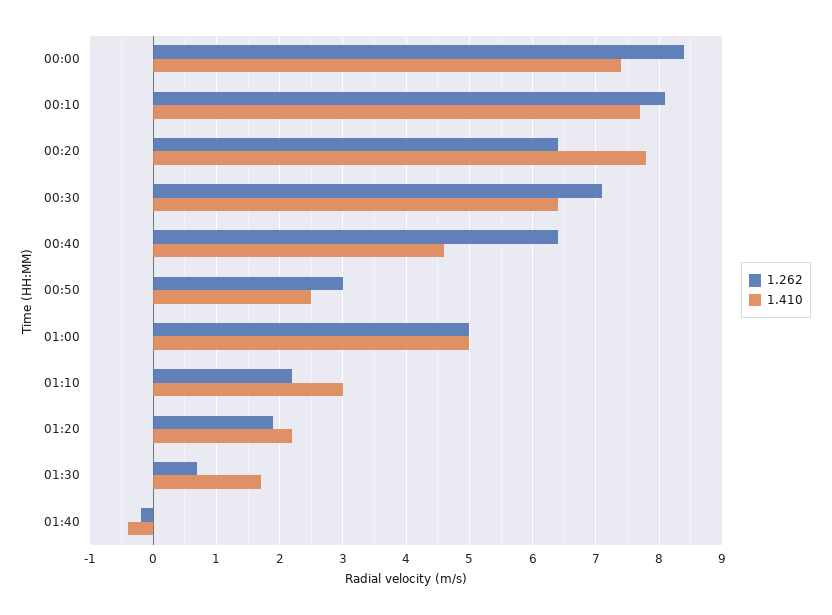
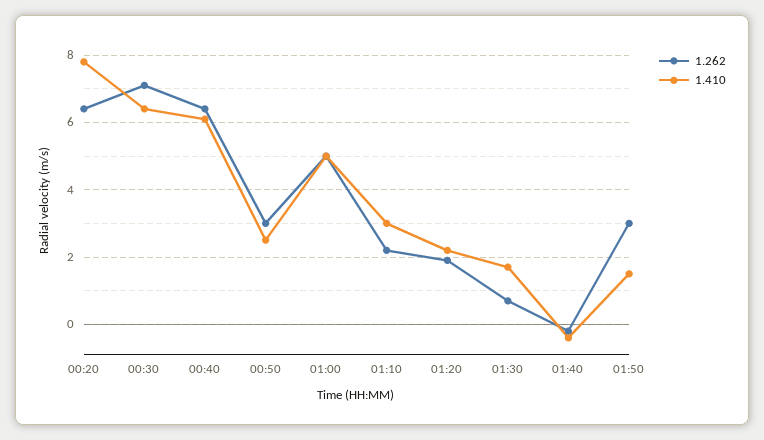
1.262, 00:00: 8.4 -> none
1.410, 00:00: 7.4 -> none
1.262, 00:10: 8.1 -> none
1.410, 00:10: 7.7 -> none
1.410, 00:40: 4.6 -> 6
1.262, 01:50: none -> 3
1.410, 01:50: none -> 1.5

